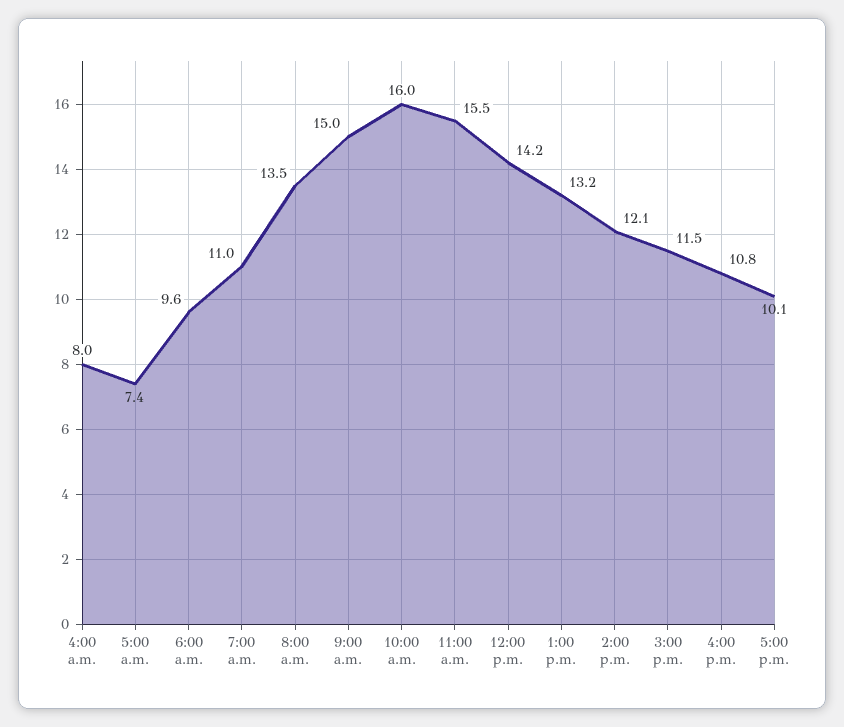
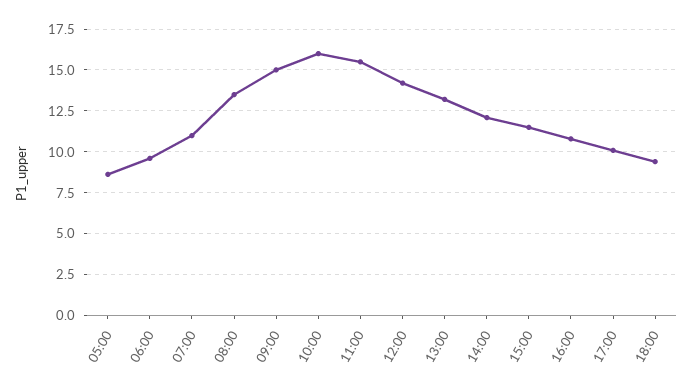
4:00 a.m.: 8 -> none
5:00 a.m.: 7.4 -> 8.5
18:00: none -> 9.5

